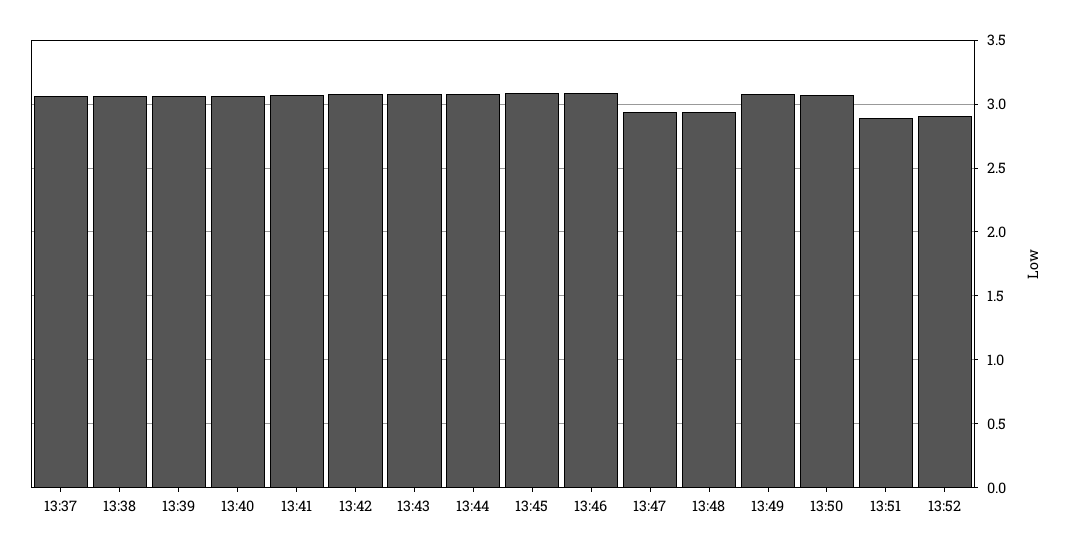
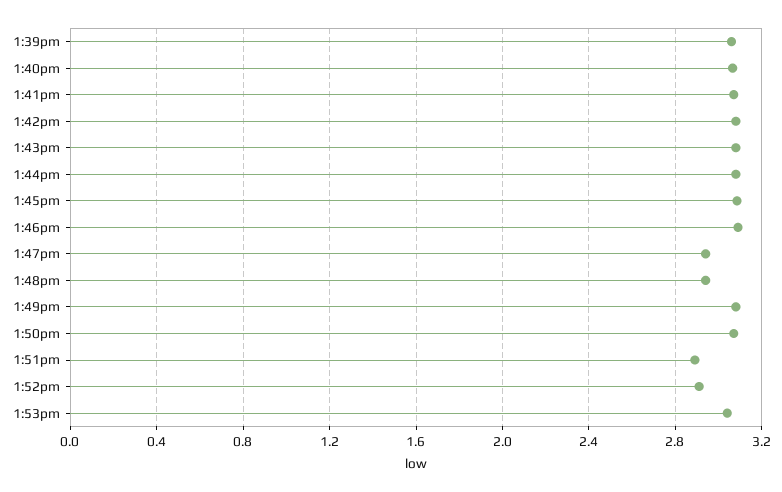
13:37: 3.05 -> none
13:38: 3.05 -> none
1:53pm: none -> 3.05

